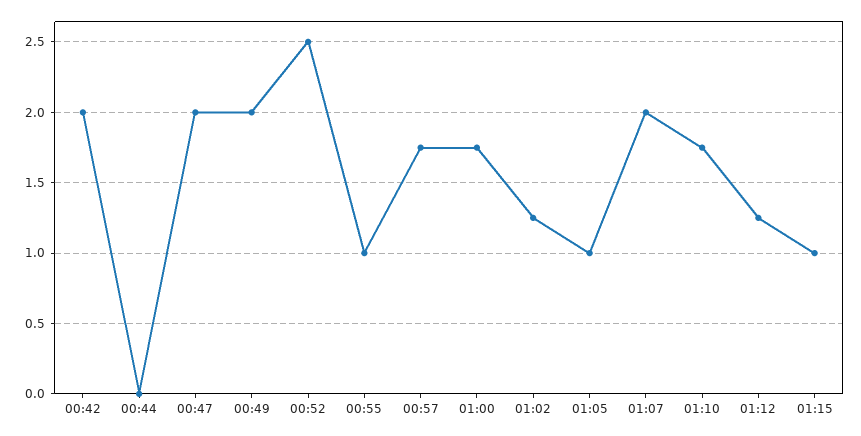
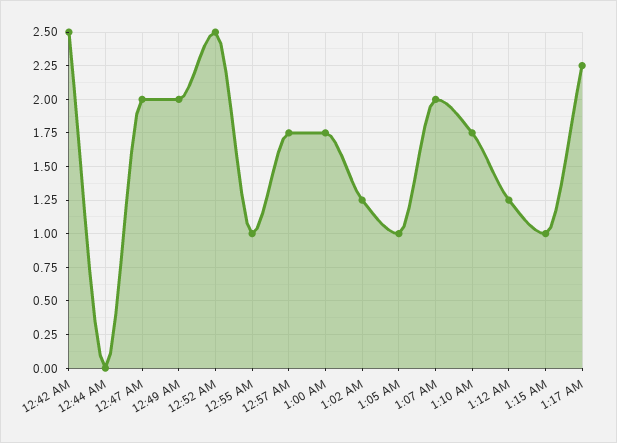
00:42: 2 -> 2.5
1:17 AM: none -> 2.25

